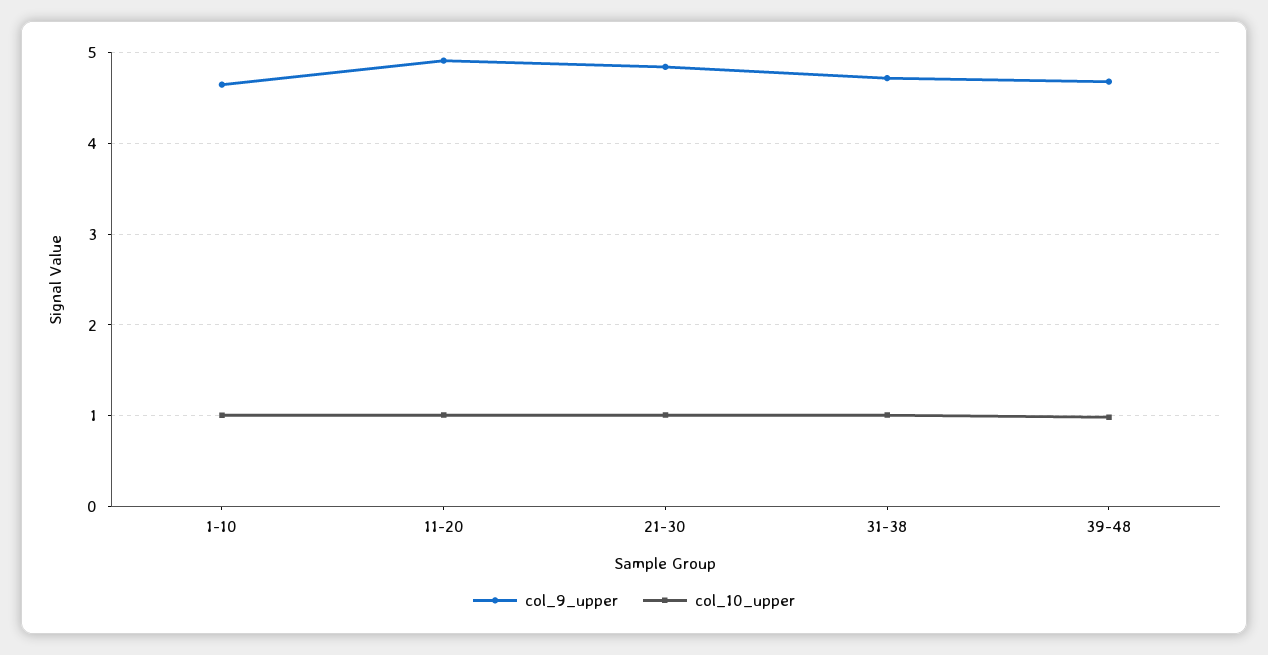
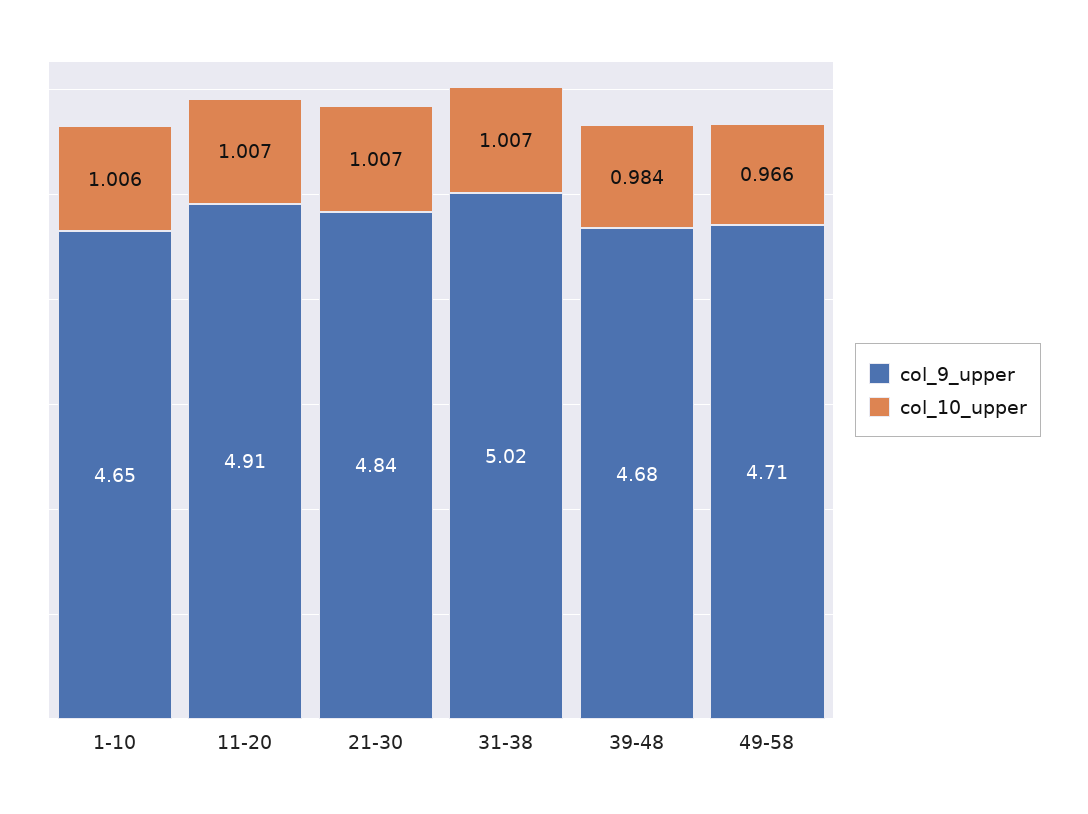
col_9_upper, 31-38: 4.7 -> 5.02
col_9_upper, 49-58: none -> 4.71
col_10_upper, 49-58: none -> 0.966

